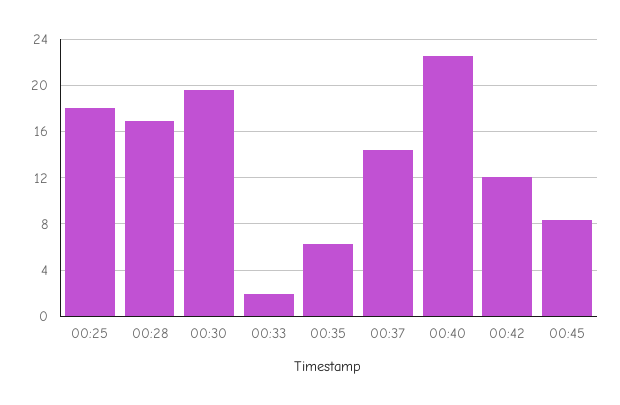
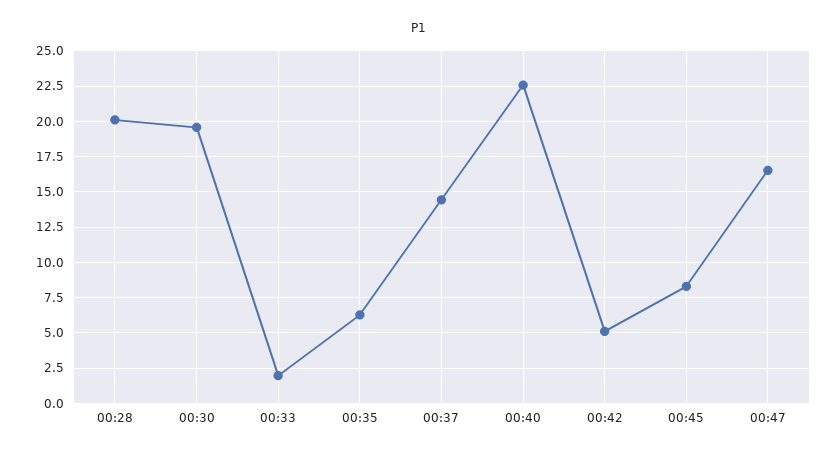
00:25: 18 -> none
00:28: 17 -> 20
00:42: 12 -> 5
00:47: none -> 16.5

